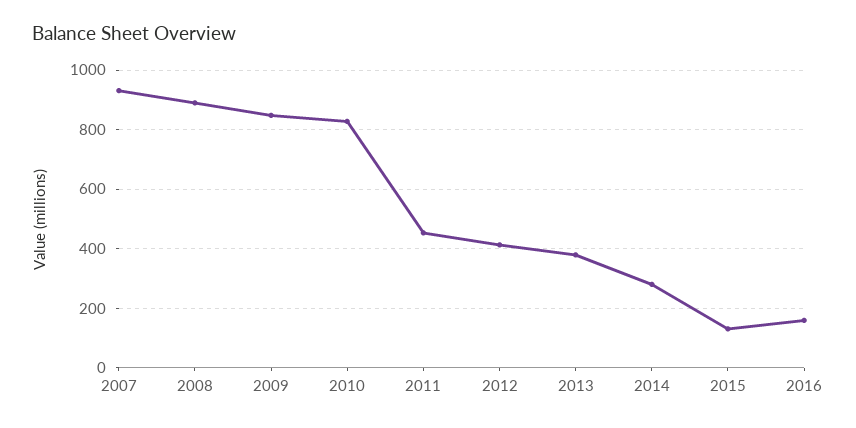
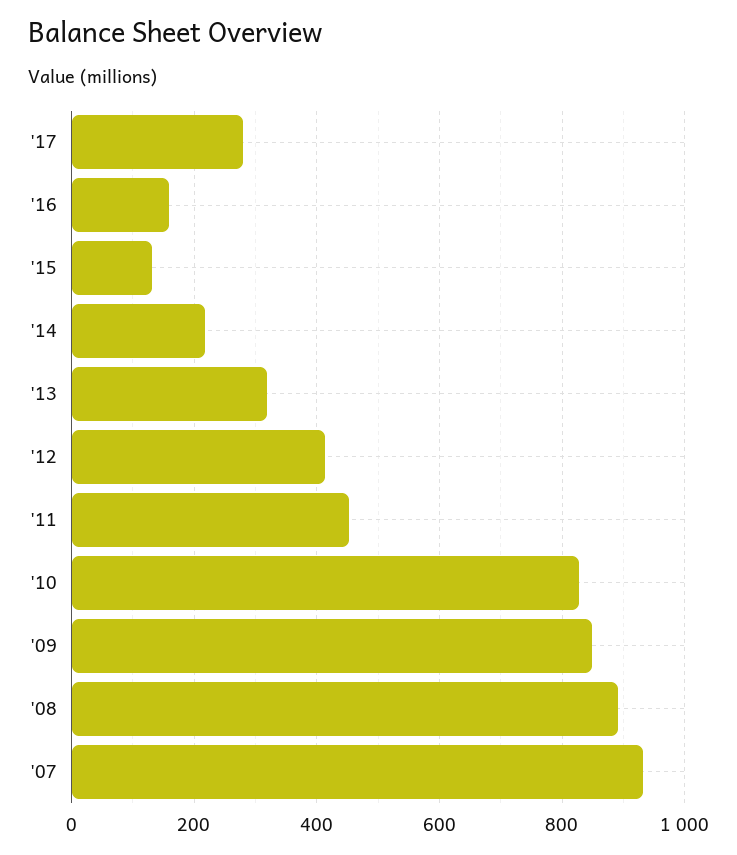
2013: 375 -> 320
2014: 275 -> 220
'17: none -> 280

